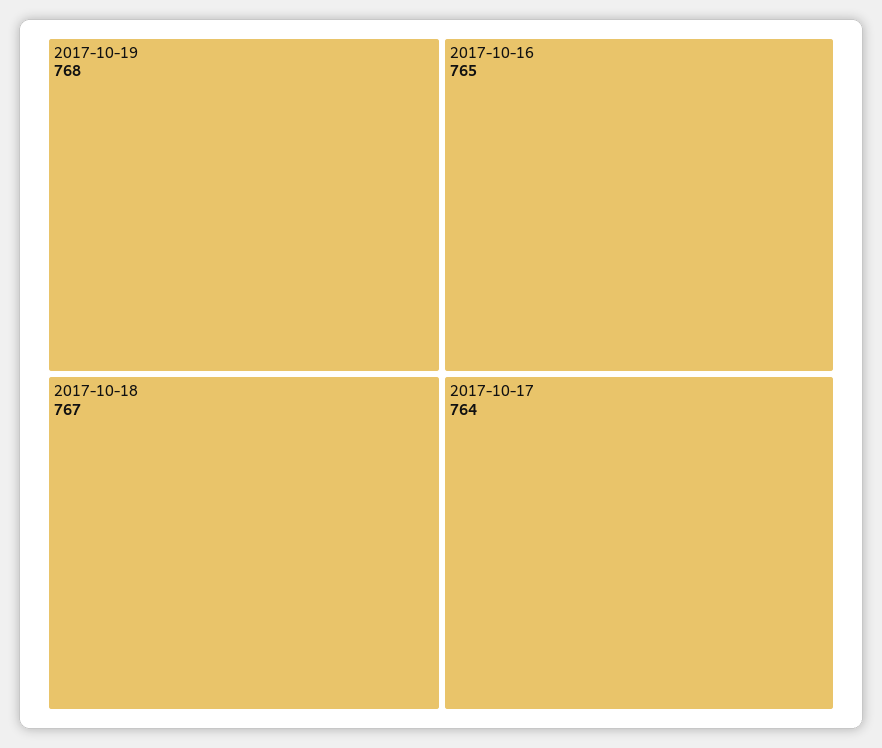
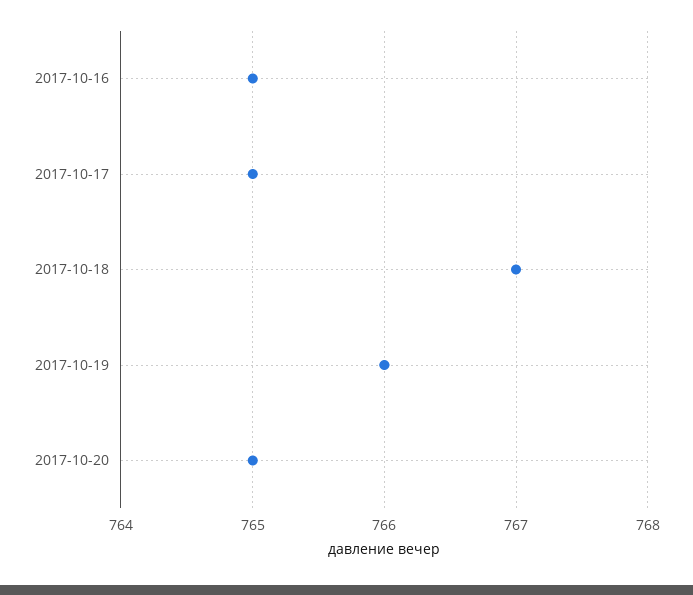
2017-10-19: 768 -> 766
2017-10-17: 764 -> 765
2017-10-20: none -> 765

